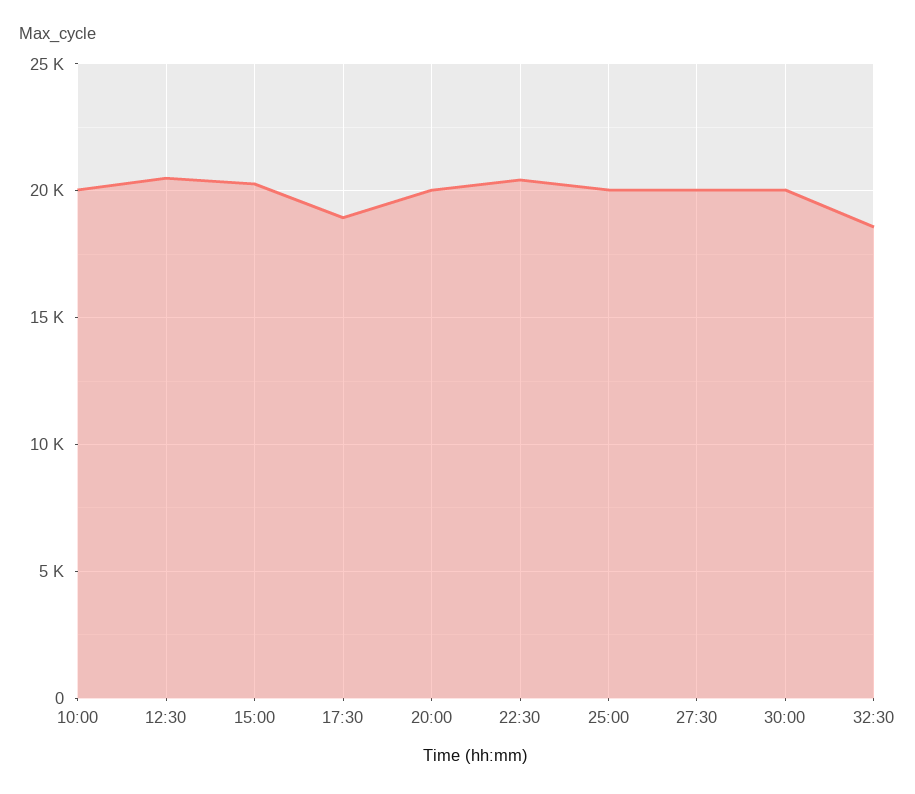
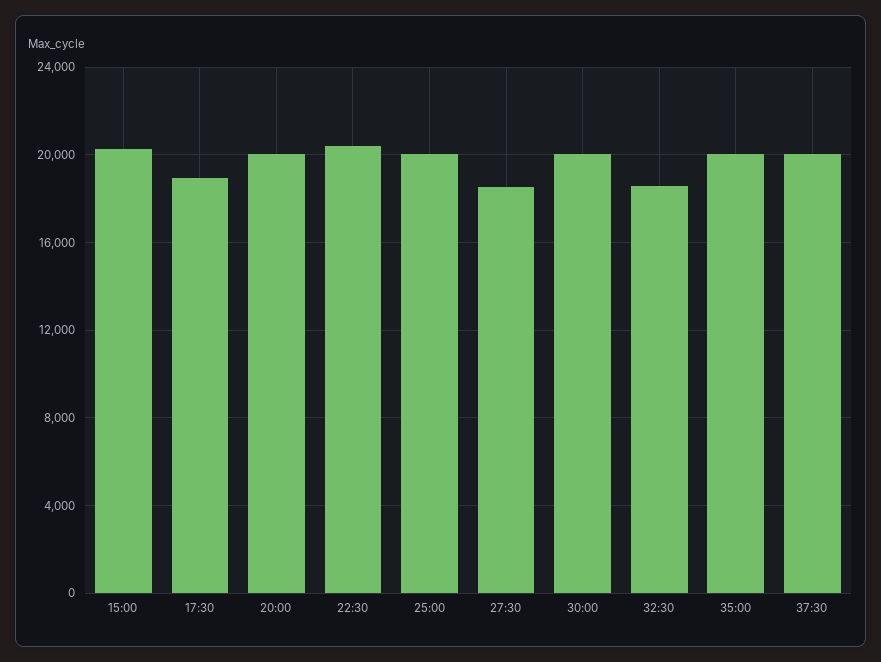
10:00: 20000 -> none
12:30: 20500 -> none
27:30: 20000 -> 18500
35:00: none -> 20000
37:30: none -> 20000

